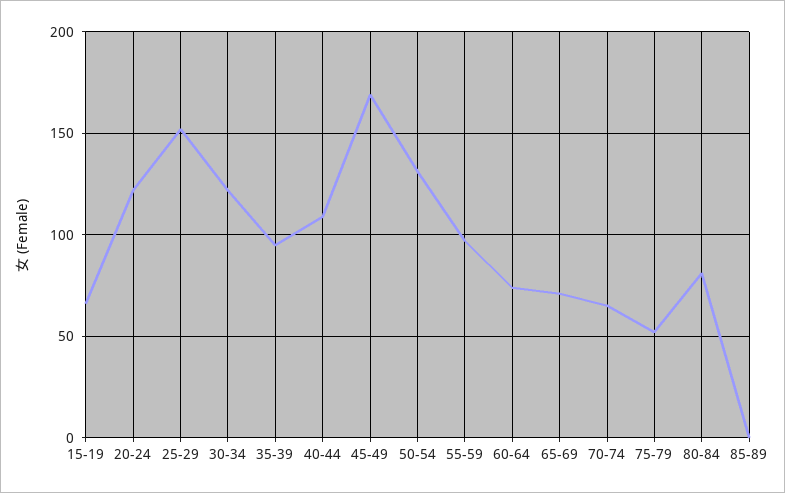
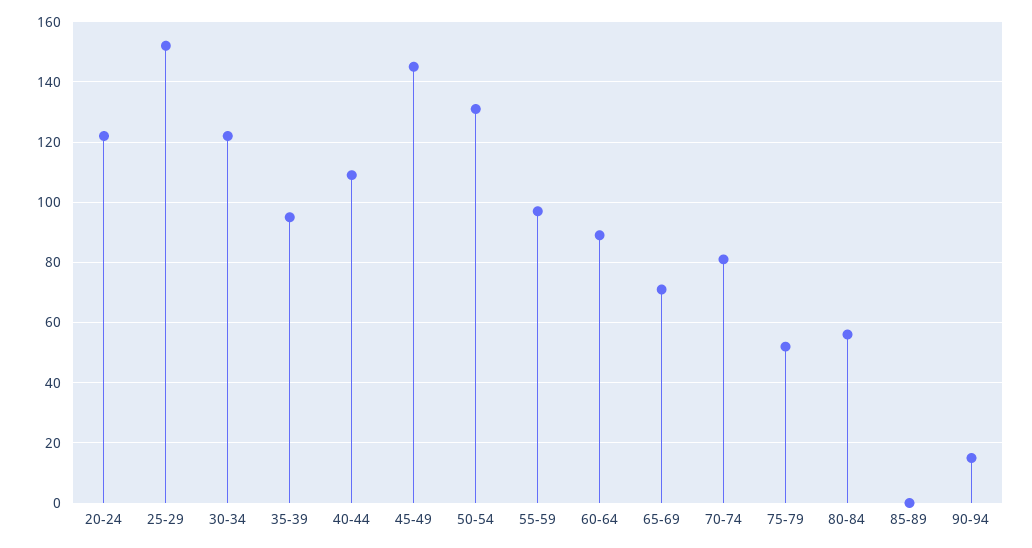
15-19: 65 -> none
45-49: 170 -> 145
60-64: 75 -> 90
70-74: 65 -> 80
80-84: 80 -> 55
90-94: none -> 15

